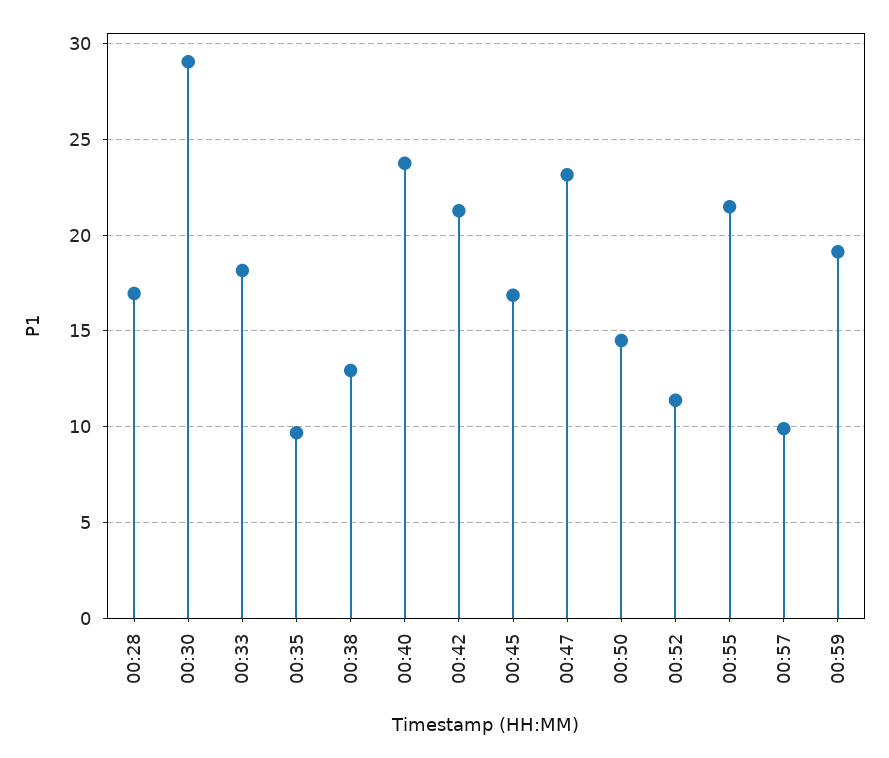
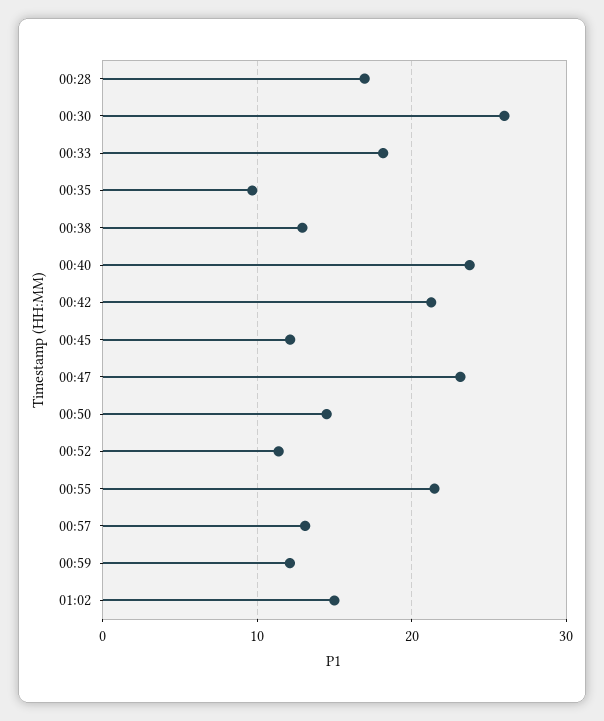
00:30: 29 -> 26
00:45: 17 -> 12
00:57: 10 -> 13
00:59: 19 -> 12
01:02: none -> 15

